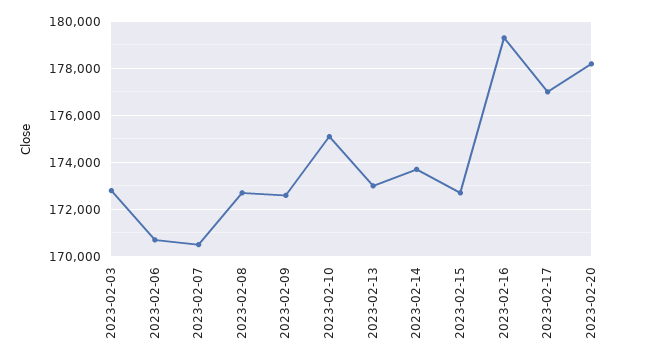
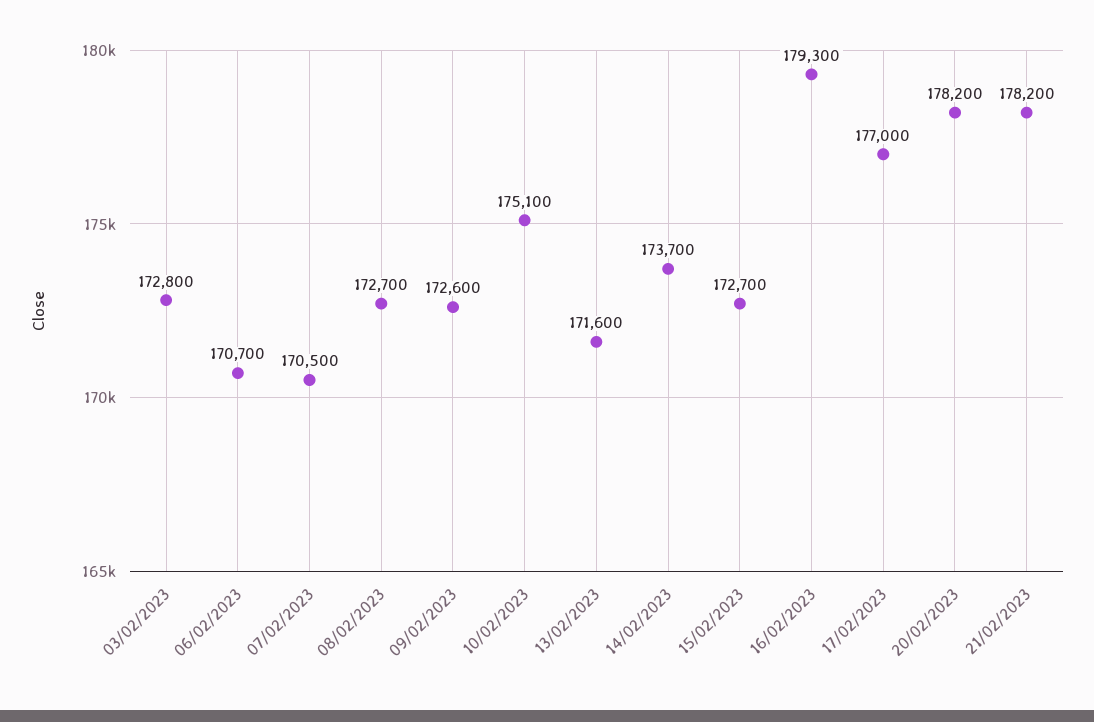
2023-02-13: 173000 -> 171600
21/02/2023: none -> 178200

